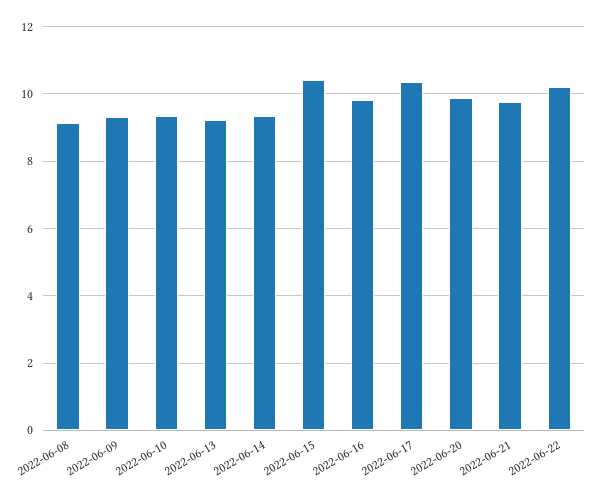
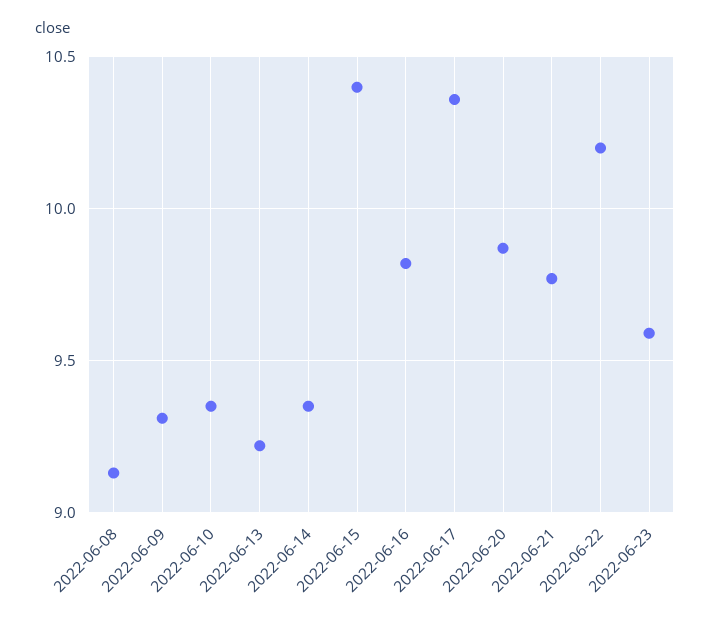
2022-06-23: none -> 9.6

